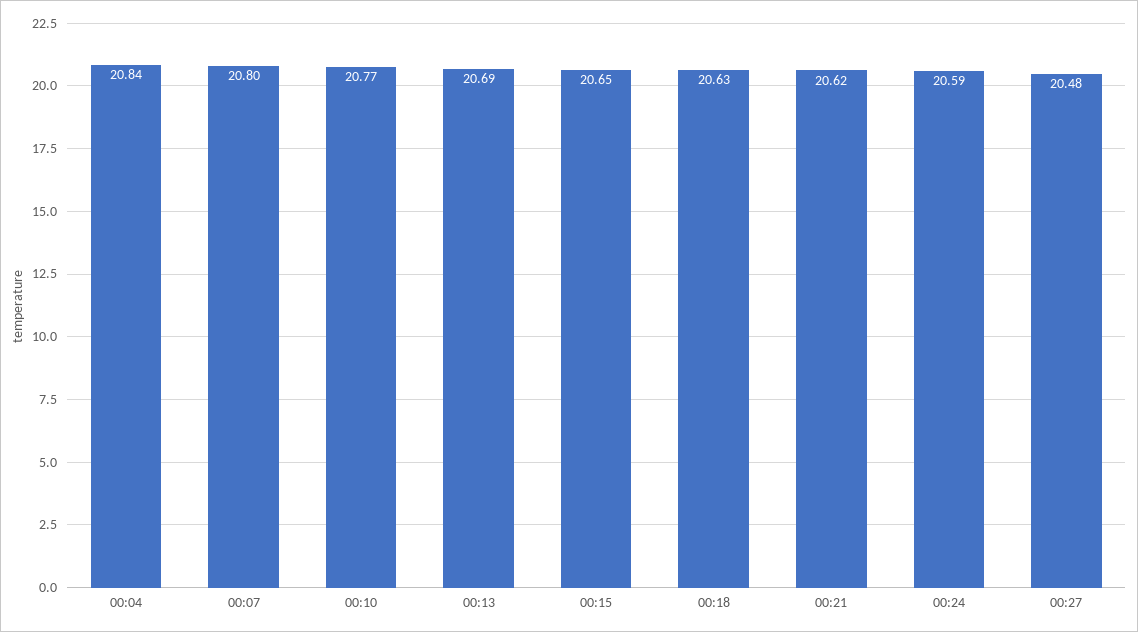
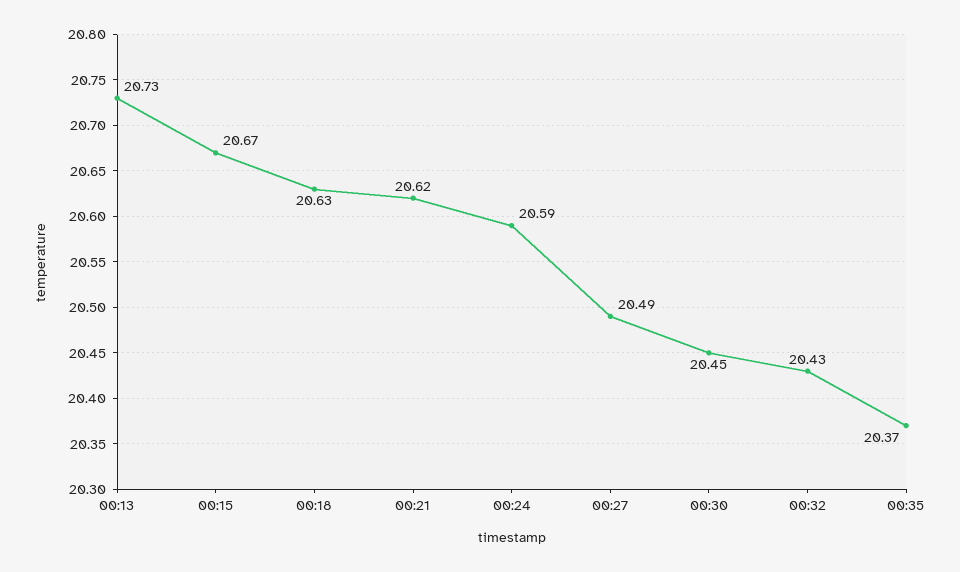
00:04: 20.84 -> none
00:07: 20.8 -> none
00:10: 20.77 -> none
00:13: 20.69 -> 20.73
00:15: 20.65 -> 20.67
00:27: 20.48 -> 20.49
00:30: none -> 20.45
00:32: none -> 20.43
00:35: none -> 20.37

